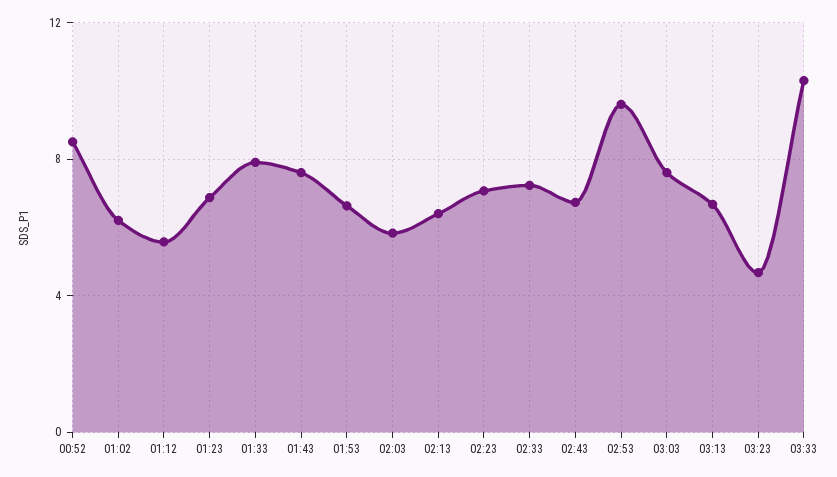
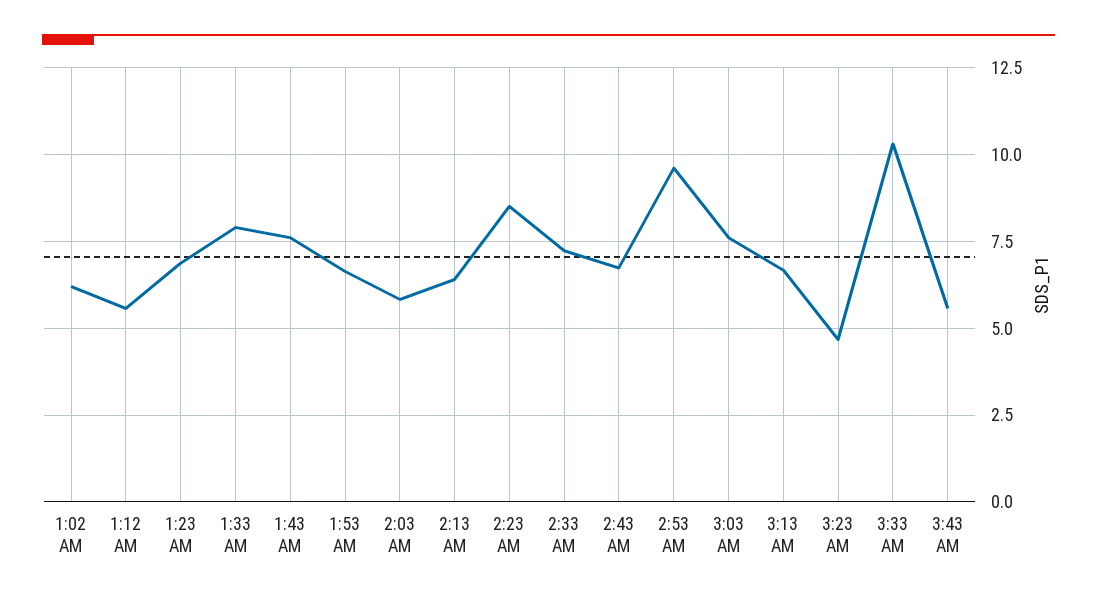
00:52: 8.5 -> none
02:23: 7 -> 8.5
3:43 AM: none -> 5.5

